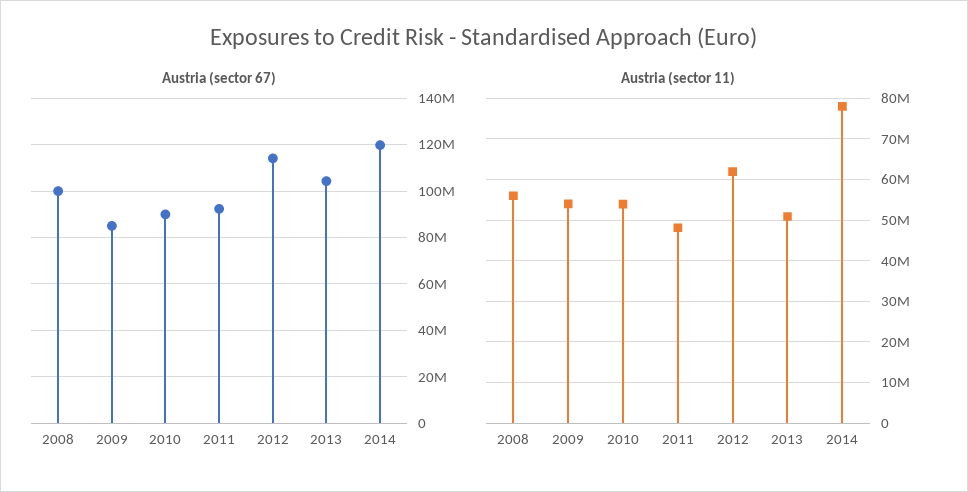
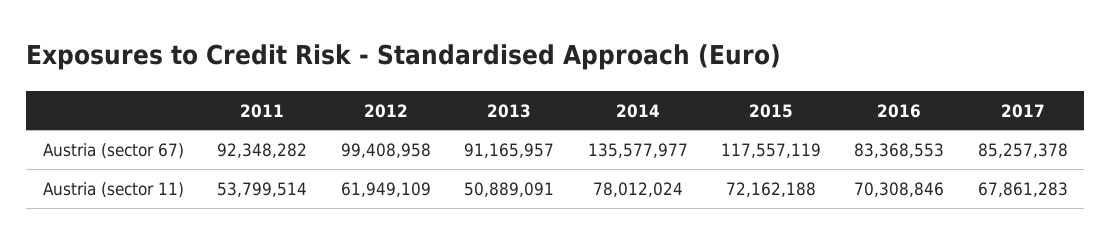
Austria (sector 67), 2008: 100000000 -> none
Austria (sector 67), 2009: 85000000 -> none
Austria (sector 67), 2010: 90000000 -> none
Austria (sector 67), 2012: 115000000 -> 99408958
Austria (sector 67), 2013: 105000000 -> 91165957
Austria (sector 67), 2014: 120000000 -> 135577977
Austria (sector 11), 2008: 56000000 -> none
Austria (sector 11), 2009: 54000000 -> none
Austria (sector 11), 2010: 54000000 -> none
Austria (sector 11), 2011: 48000000 -> 53799514
Austria (sector 67), 2015: none -> 117557119
Austria (sector 67), 2016: none -> 83368553
Austria (sector 67), 2017: none -> 85257378
Austria (sector 11), 2015: none -> 72162188
Austria (sector 11), 2016: none -> 70308846
Austria (sector 11), 2017: none -> 67861283

